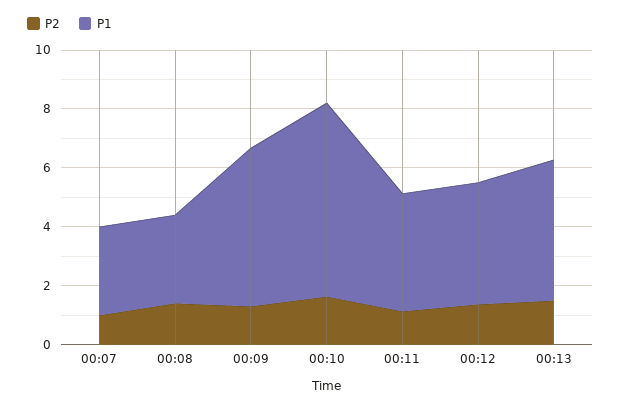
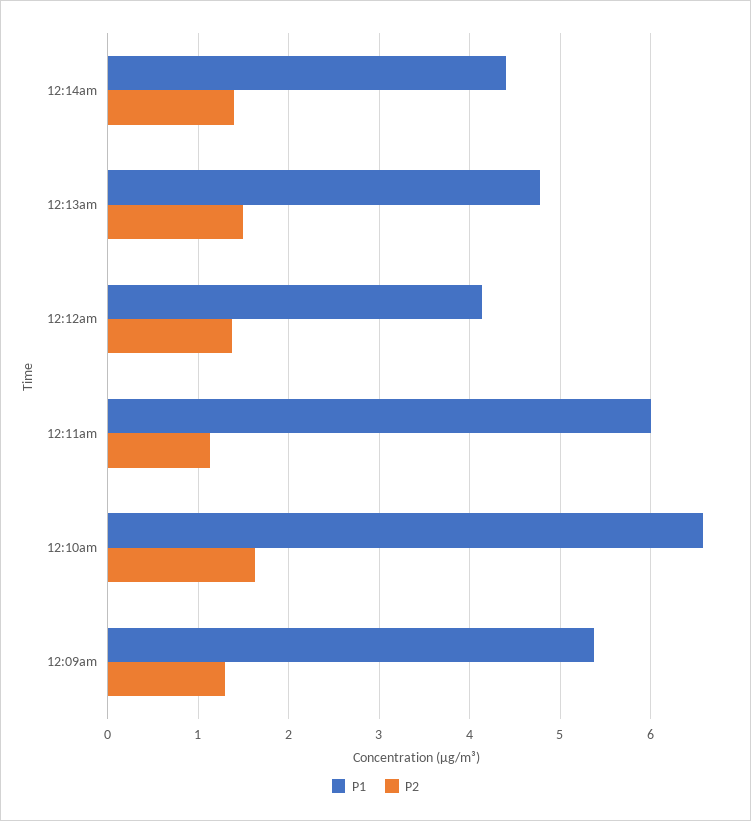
P2, 00:07: 1 -> none
P1, 00:07: 3 -> none
P2, 00:08: 1.5 -> none
P1, 00:08: 3 -> none
P1, 00:11: 4 -> 6
P1, 12:14am: none -> 4.4
P2, 12:14am: none -> 1.4

